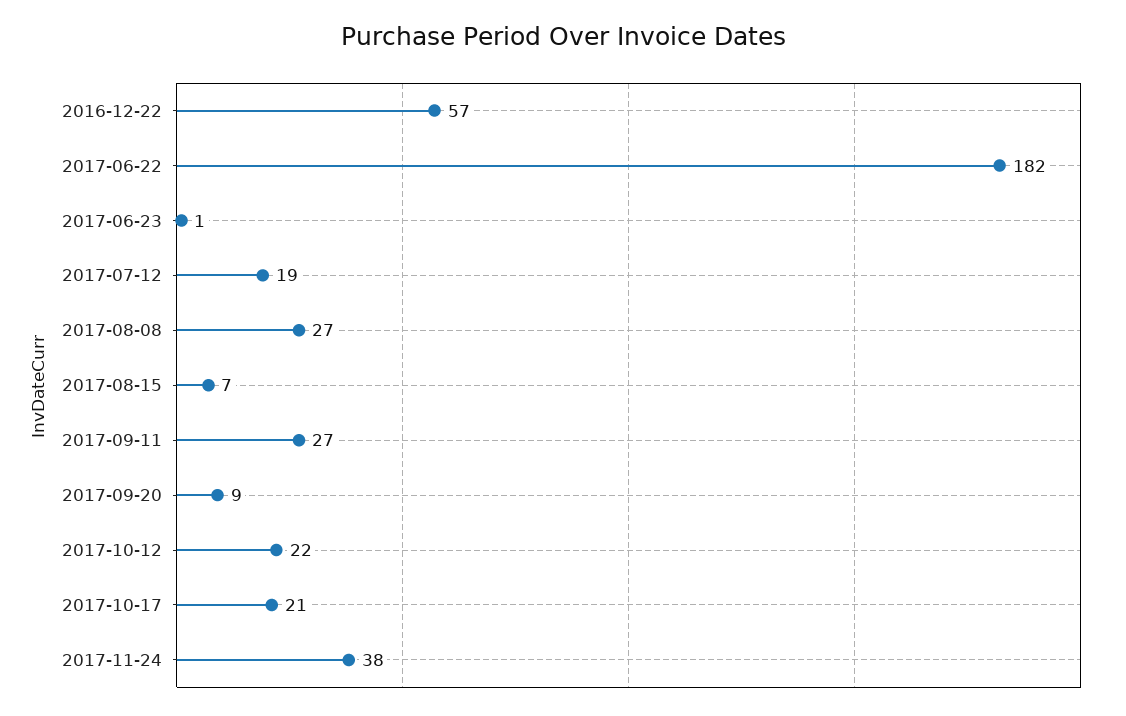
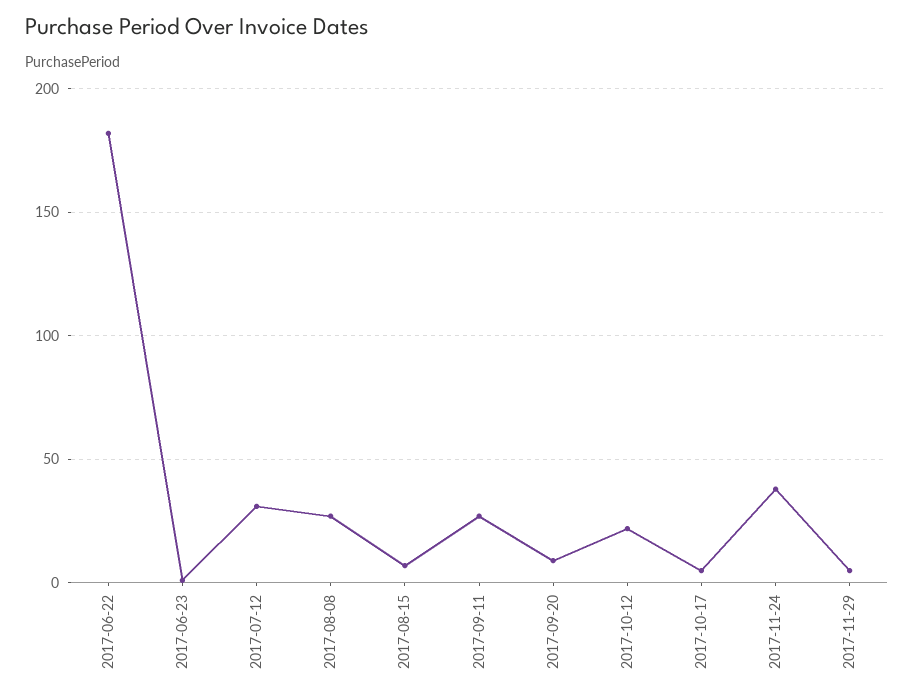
2016-12-22: 57 -> none
2017-07-12: 19 -> 30
2017-10-17: 21 -> 5
2017-11-29: none -> 5

